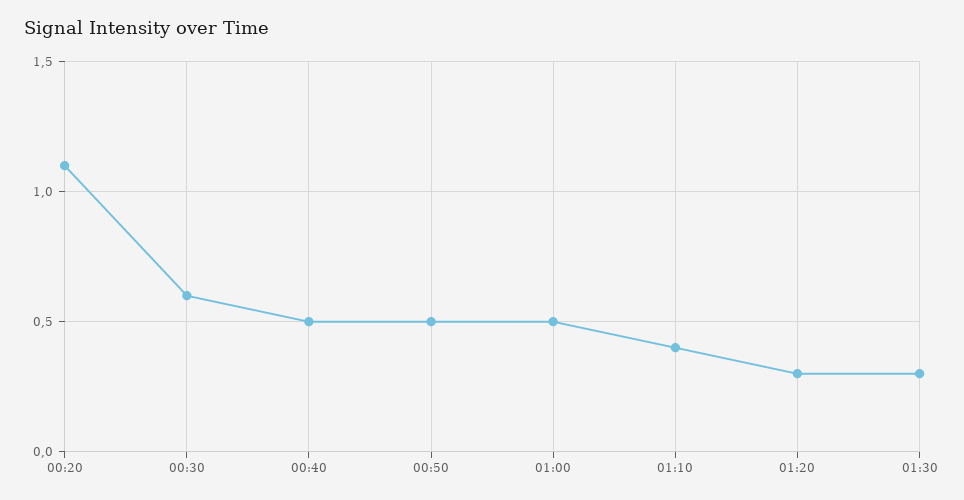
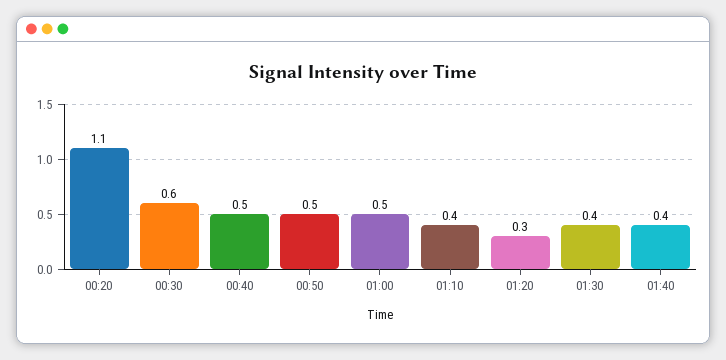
01:30: 0.3 -> 0.4
01:40: none -> 0.4

